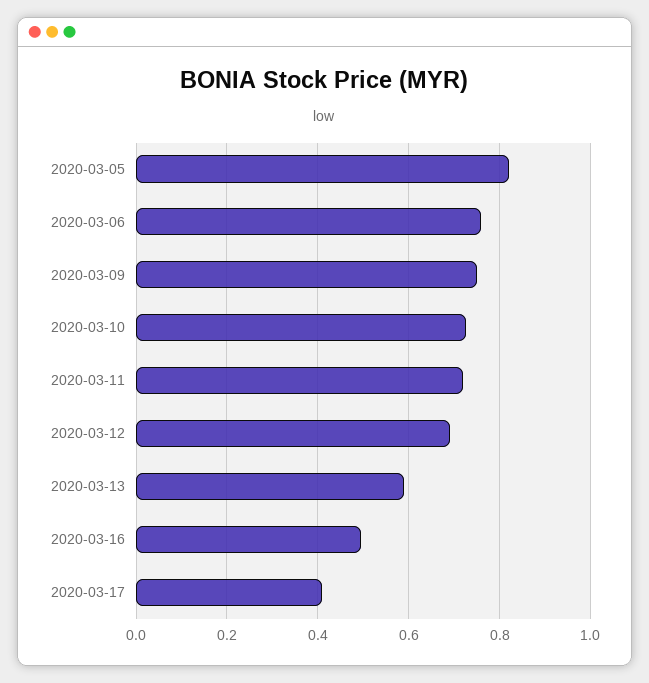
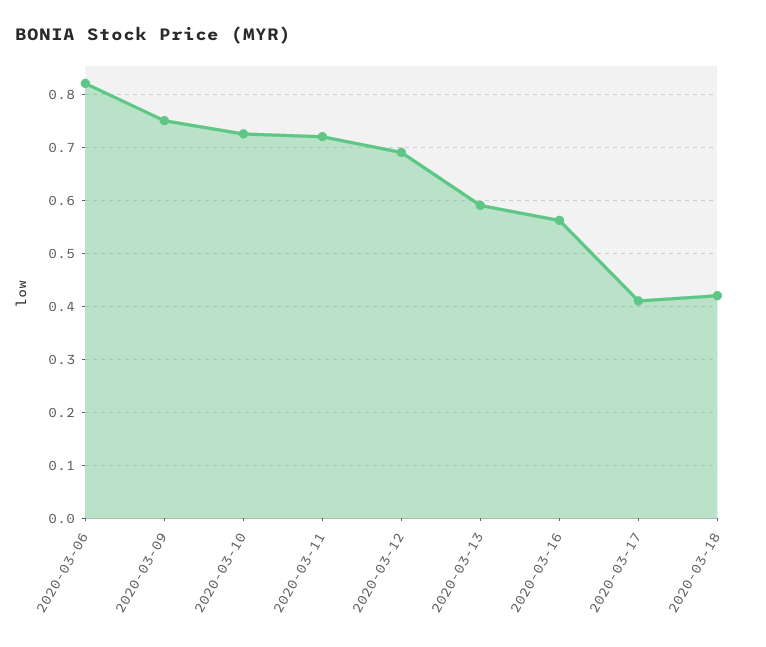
2020-03-05: 0.82 -> none
2020-03-06: 0.76 -> 0.82
2020-03-16: 0.5 -> 0.56
2020-03-18: none -> 0.42

